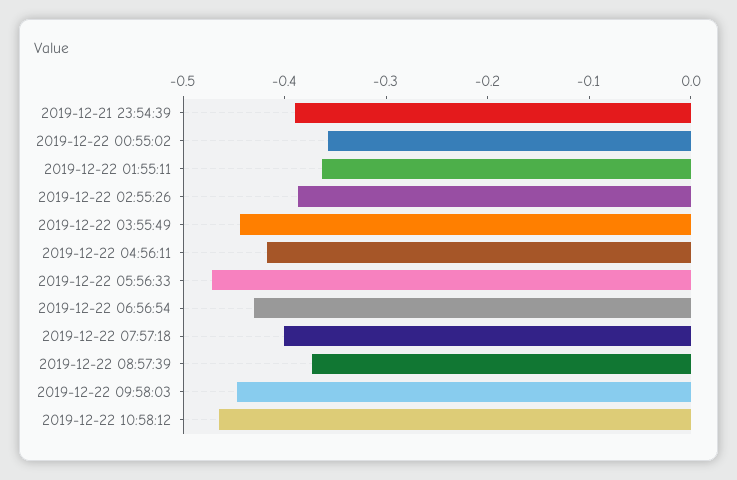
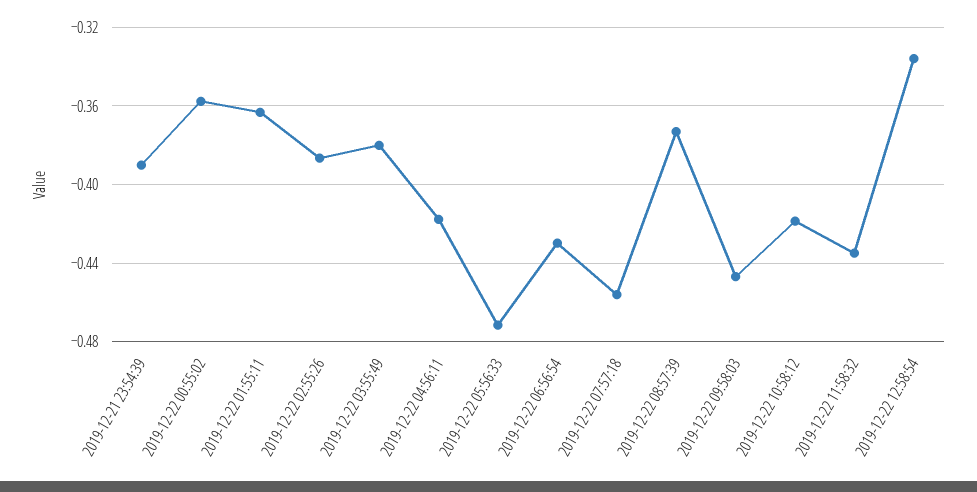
2019-12-22 03:55:49: -0.44 -> -0.38
2019-12-22 07:57:18: -0.4 -> -0.455
2019-12-22 10:58:12: -0.46 -> -0.42
2019-12-22 11:58:32: none -> -0.435
2019-12-22 12:58:54: none -> -0.335

